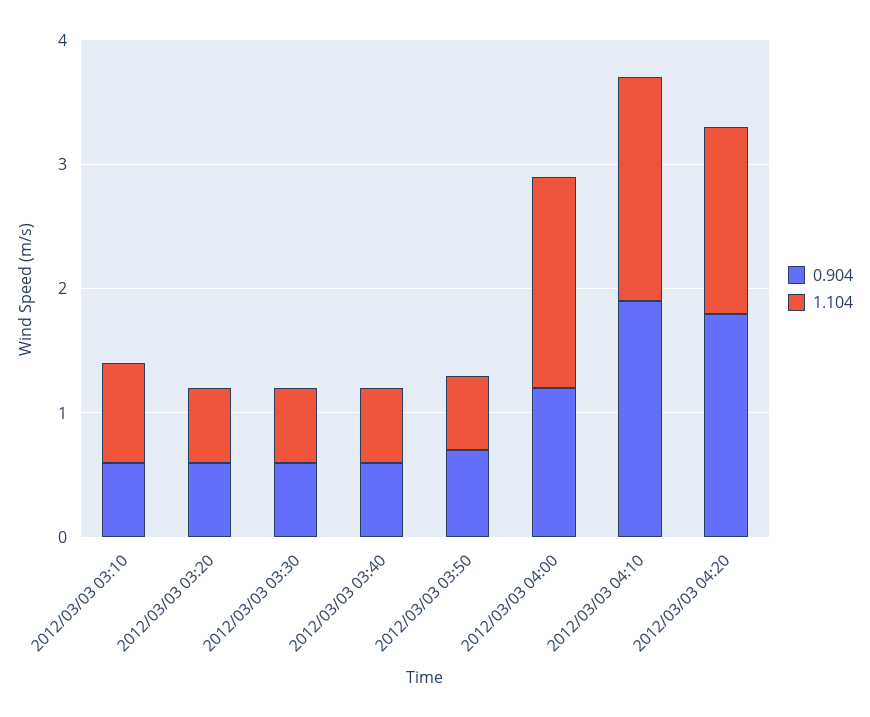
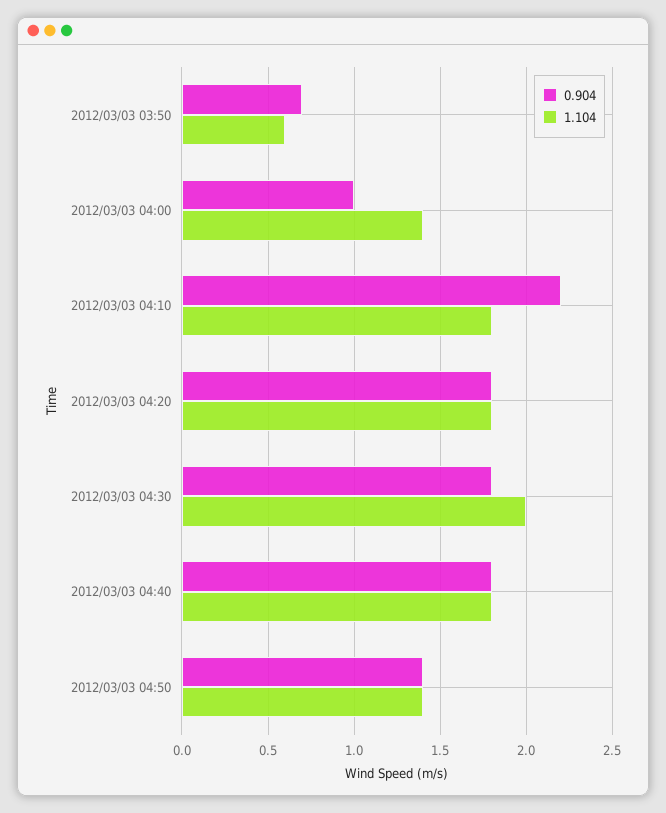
0.904, 2012/03/03 03:10: 0.6 -> none
1.104, 2012/03/03 03:10: 0.8 -> none
0.904, 2012/03/03 03:20: 0.6 -> none
1.104, 2012/03/03 03:20: 0.6 -> none
0.904, 2012/03/03 03:30: 0.6 -> none
1.104, 2012/03/03 03:30: 0.6 -> none
0.904, 2012/03/03 03:40: 0.6 -> none
1.104, 2012/03/03 03:40: 0.6 -> none
0.904, 2012/03/03 04:00: 1.2 -> 1
1.104, 2012/03/03 04:00: 1.7 -> 1.4
0.904, 2012/03/03 04:10: 1.9 -> 2.2
1.104, 2012/03/03 04:20: 1.5 -> 1.8
0.904, 2012/03/03 04:30: none -> 1.8
1.104, 2012/03/03 04:30: none -> 2
0.904, 2012/03/03 04:40: none -> 1.8
1.104, 2012/03/03 04:40: none -> 1.8
0.904, 2012/03/03 04:50: none -> 1.4
1.104, 2012/03/03 04:50: none -> 1.4

